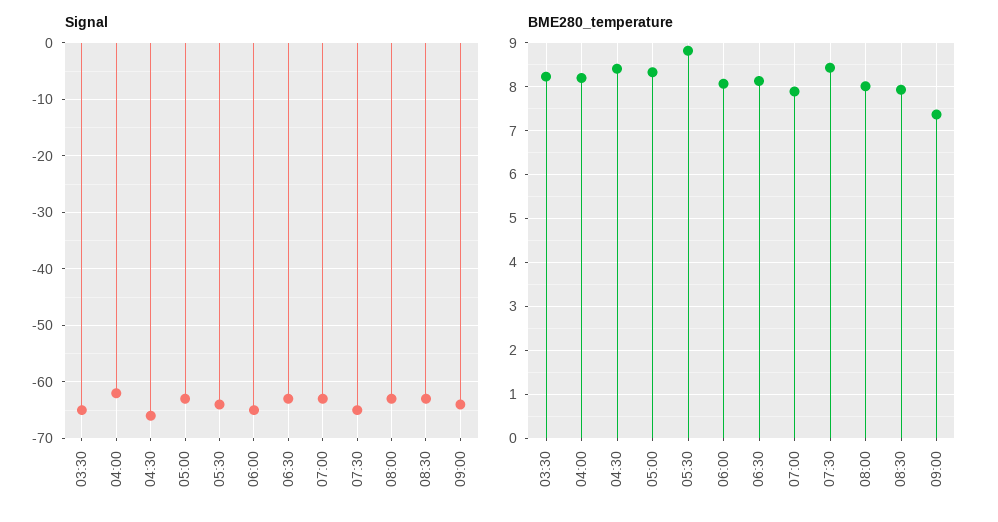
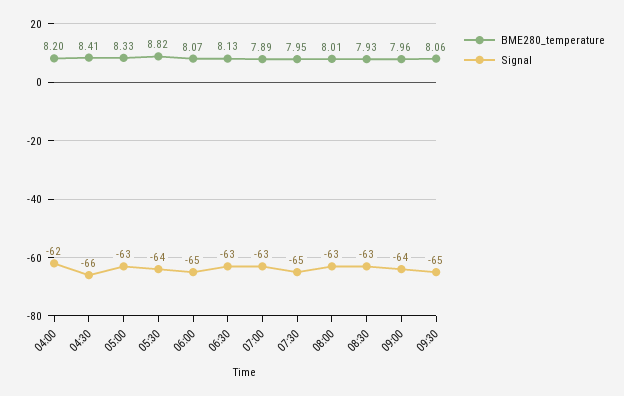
Signal, 03:30: -65 -> none
BME280_temperature, 03:30: 8.2 -> none
BME280_temperature, 07:30: 8.4 -> 7.95
BME280_temperature, 09:00: 7.4 -> 7.96
BME280_temperature, 09:30: none -> 8.06
Signal, 09:30: none -> -65

